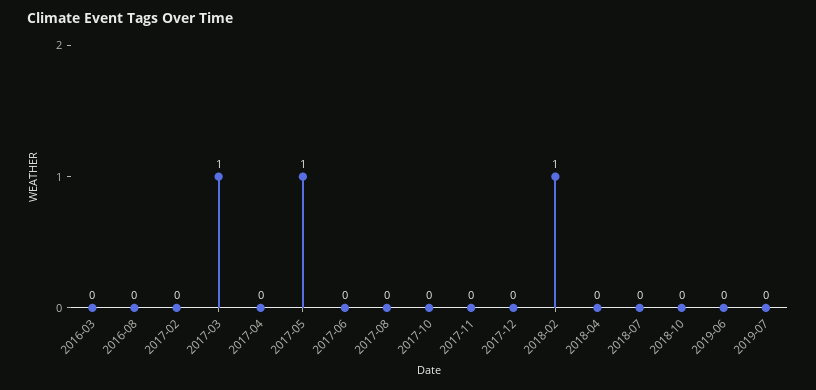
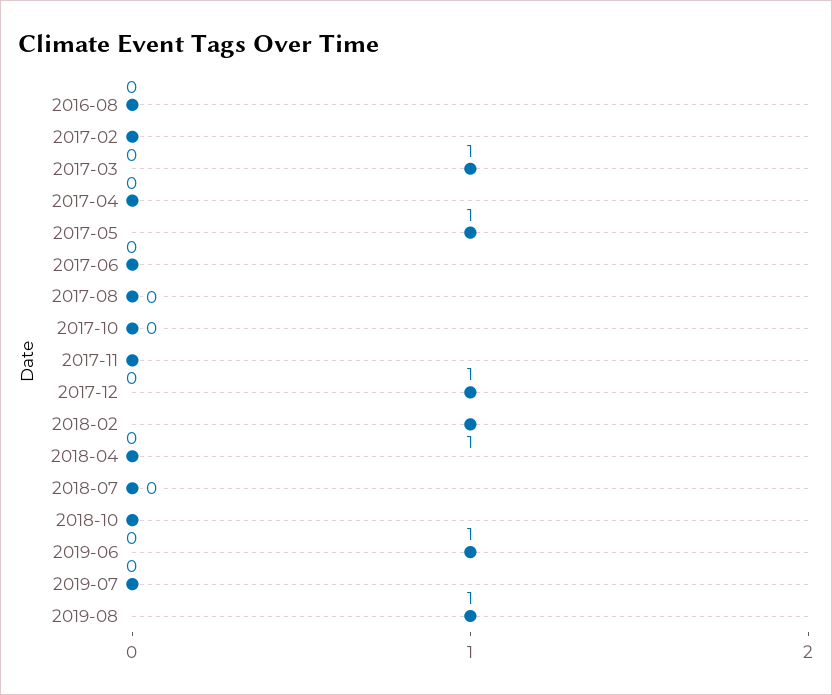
2016-03: 0 -> none
2017-12: 0 -> 1
2019-06: 0 -> 1
2019-08: none -> 1

